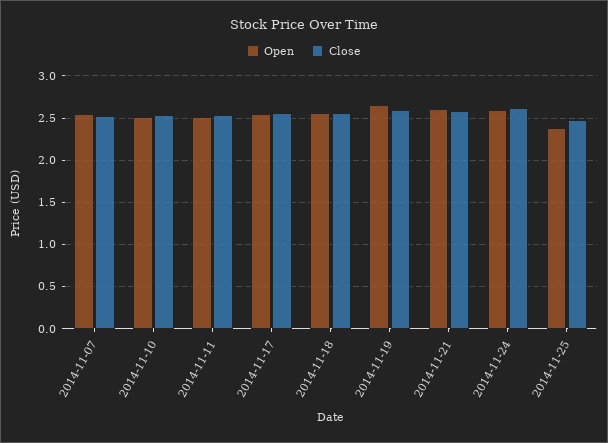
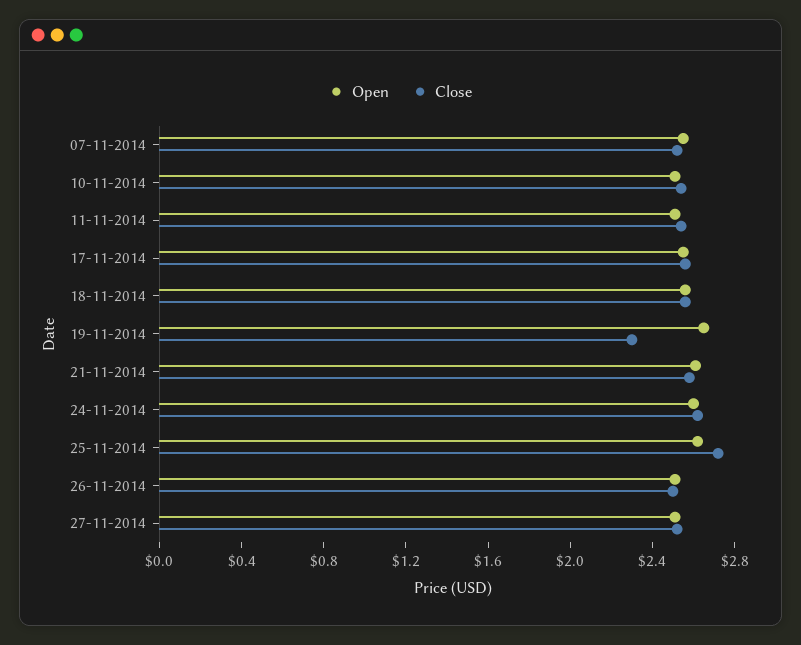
Close, 2014-11-19: 2.6 -> 2.3
Open, 2014-11-25: 2.4 -> 2.6
Close, 2014-11-25: 2.5 -> 2.7
Open, 26-11-2014: none -> 2.5
Close, 26-11-2014: none -> 2.5
Open, 27-11-2014: none -> 2.5
Close, 27-11-2014: none -> 2.5

